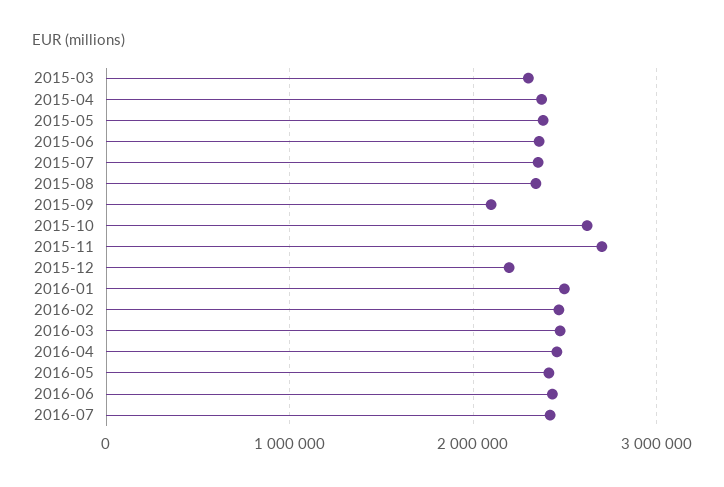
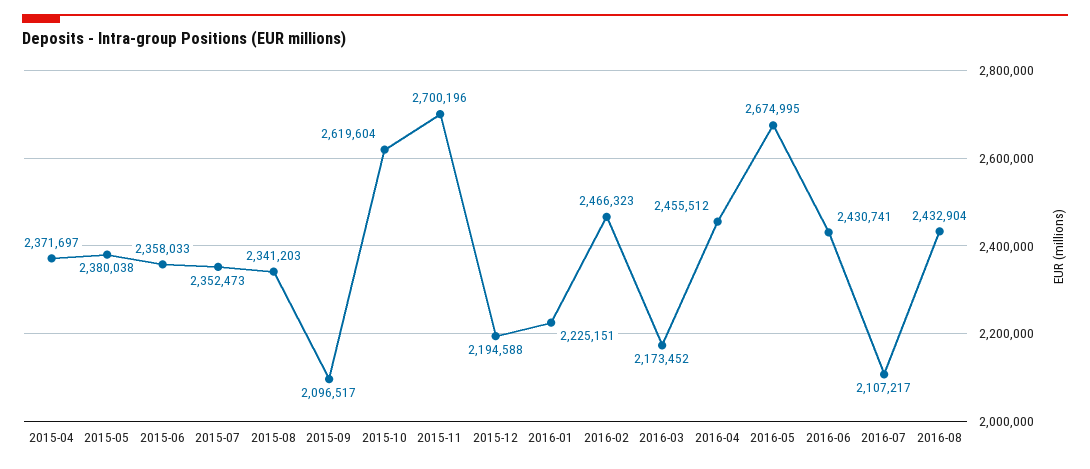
2015-03: 2300000 -> none
2016-01: 2500000 -> 2225151
2016-03: 2500000 -> 2173452
2016-05: 2400000 -> 2674995
2016-07: 2400000 -> 2107217
2016-08: none -> 2432904

